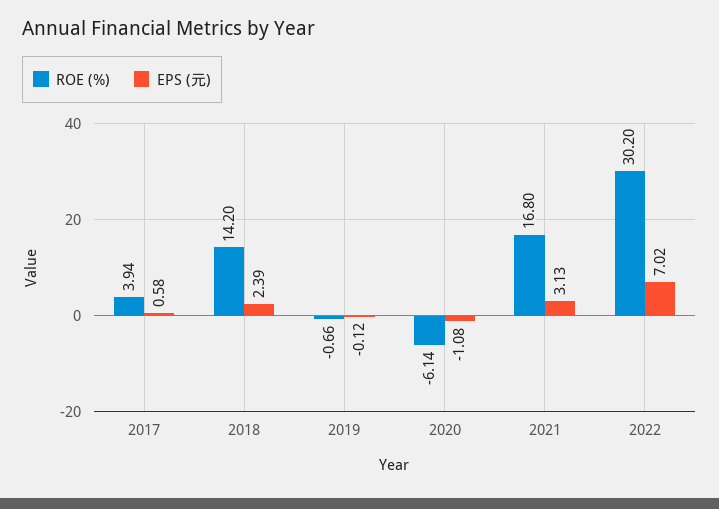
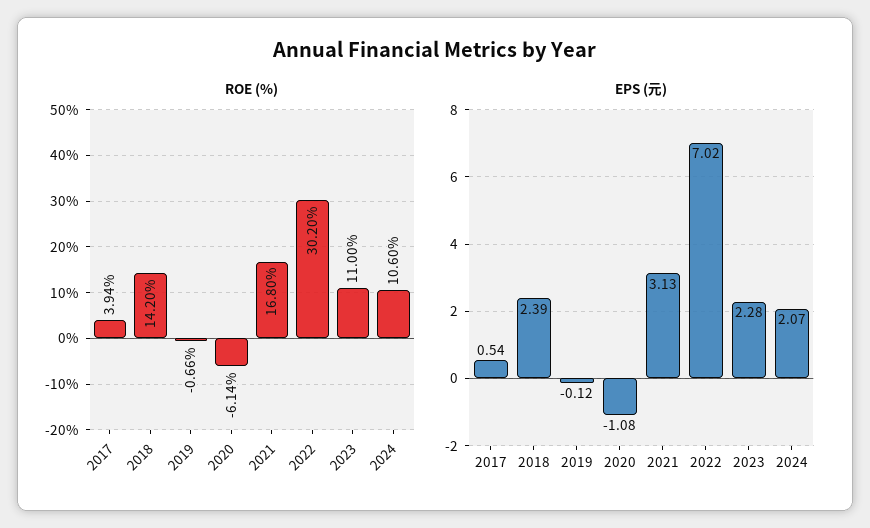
EPS (元), 2017: 0.58 -> 0.54
ROE (%), 2023: none -> 11
ROE (%), 2024: none -> 10.6
EPS (元), 2023: none -> 2.28
EPS (元), 2024: none -> 2.07

